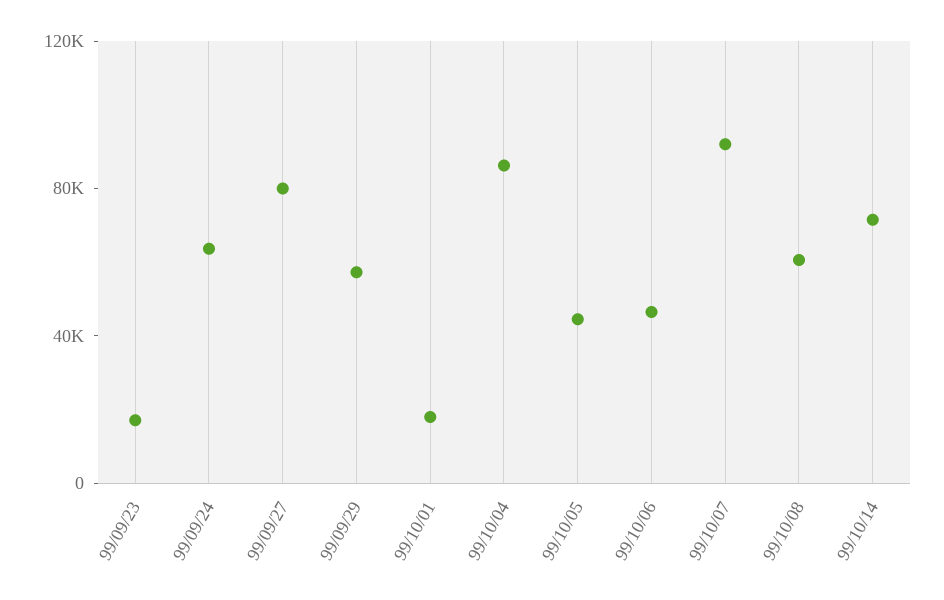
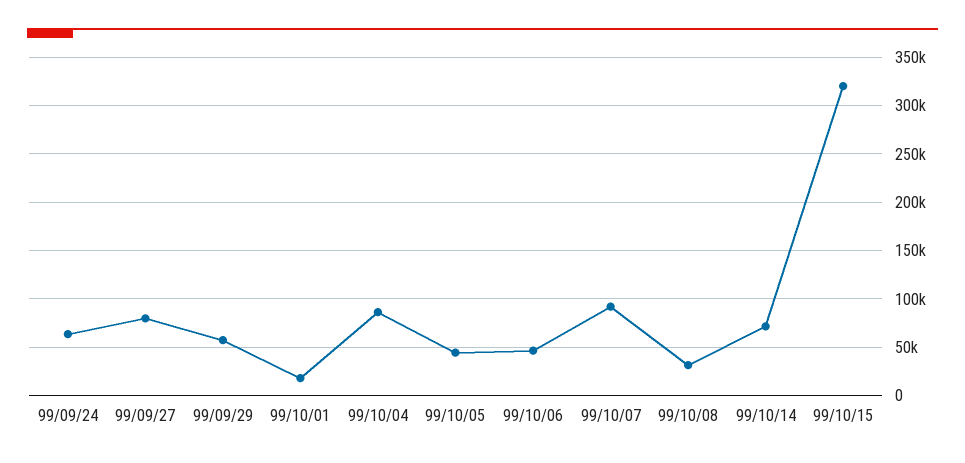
99/09/23: 20000 -> none
99/10/08: 60000 -> 30000
99/10/15: none -> 320000

